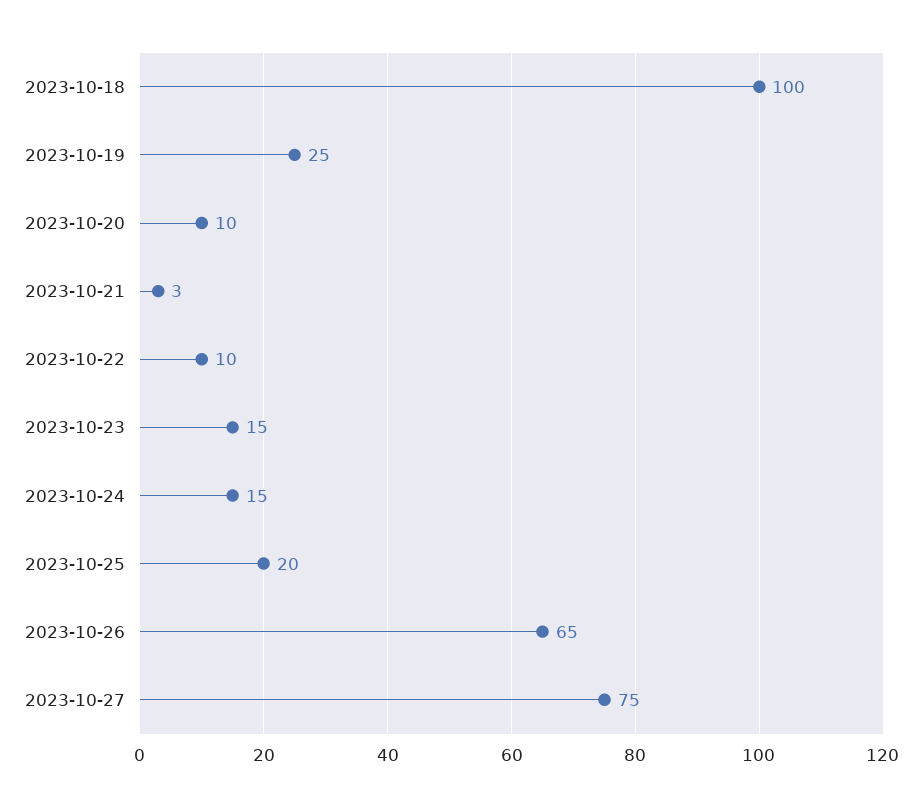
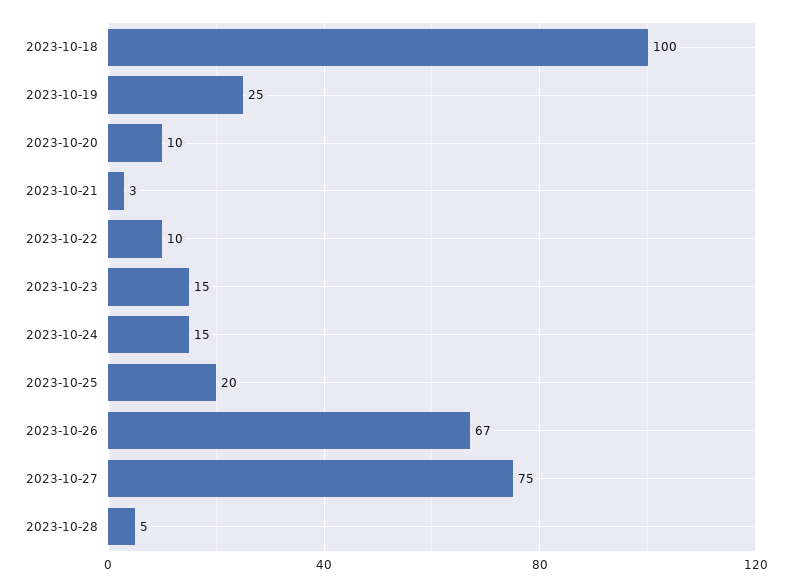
2023-10-26: 65 -> 67
2023-10-28: none -> 5

